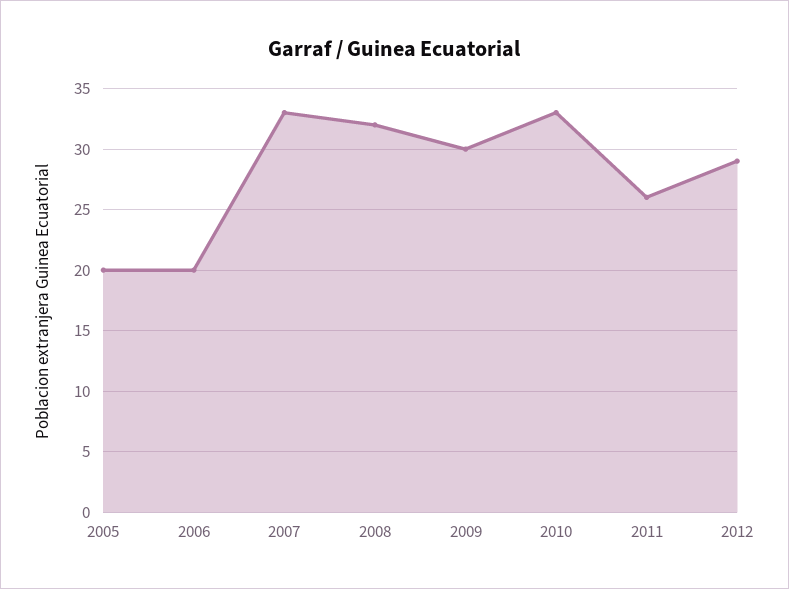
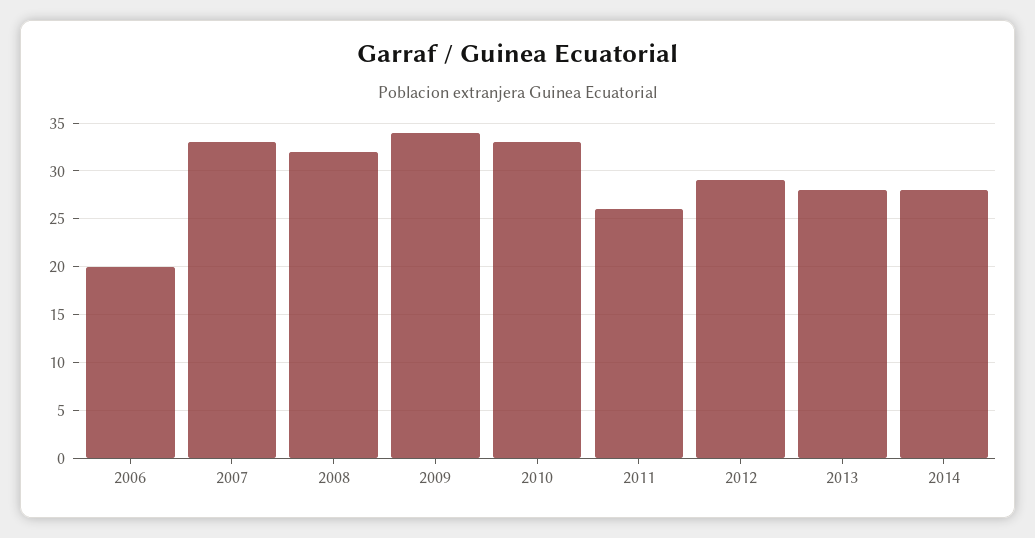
2005: 20 -> none
2009: 30 -> 34
2013: none -> 28
2014: none -> 28

